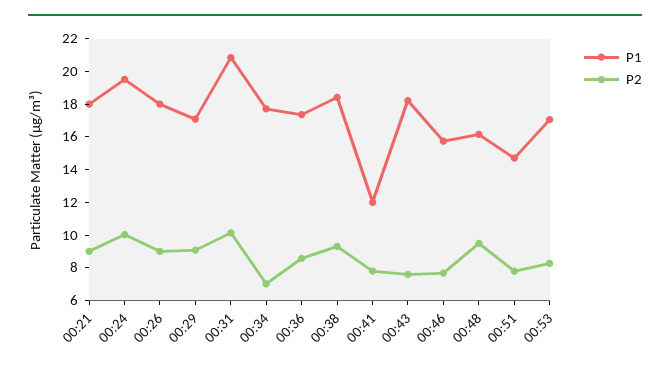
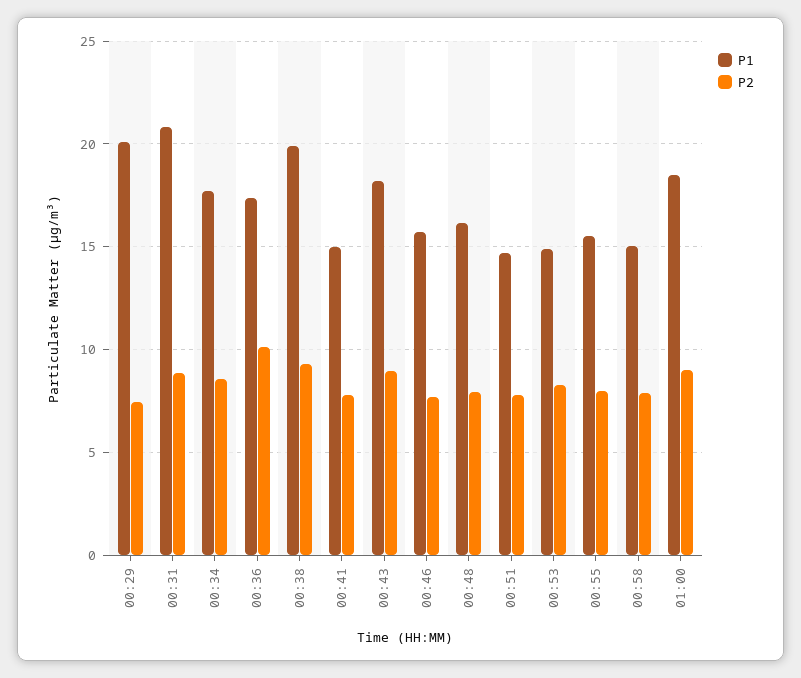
P1, 00:21: 18 -> none
P2, 00:21: 9 -> none
P1, 00:24: 19.5 -> none
P2, 00:24: 10 -> none
P1, 00:26: 18 -> none
P2, 00:26: 9 -> none
P1, 00:29: 17 -> 20
P2, 00:29: 9 -> 7.5
P2, 00:31: 10 -> 9
P2, 00:34: 7 -> 8.5
P2, 00:36: 8.5 -> 10
P1, 00:38: 18.5 -> 20
P1, 00:41: 12 -> 15
P2, 00:43: 7.5 -> 9
P2, 00:48: 9.5 -> 8
P1, 00:53: 17 -> 15
P1, 00:55: none -> 15.5
P2, 00:55: none -> 8
P1, 00:58: none -> 15
P2, 00:58: none -> 8
P1, 01:00: none -> 18.5
P2, 01:00: none -> 9

